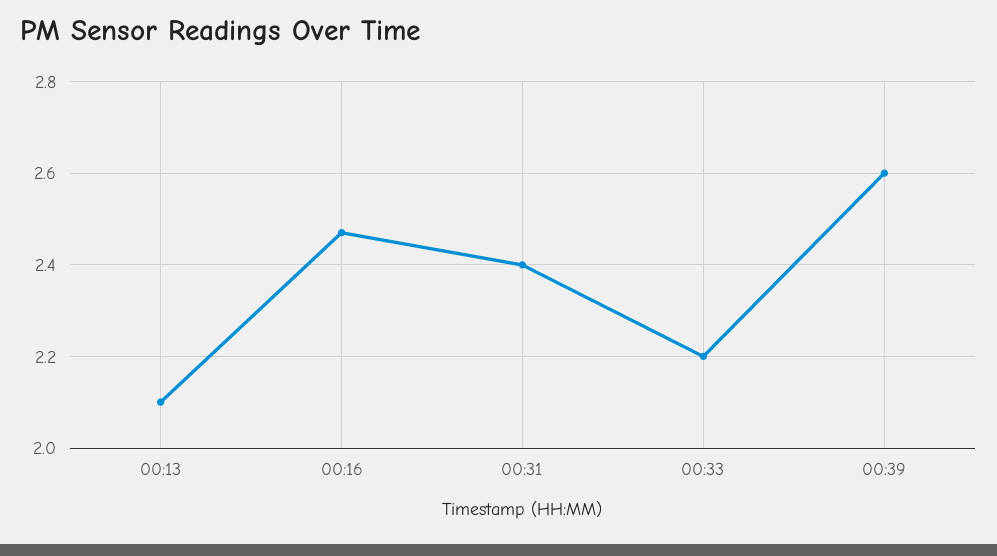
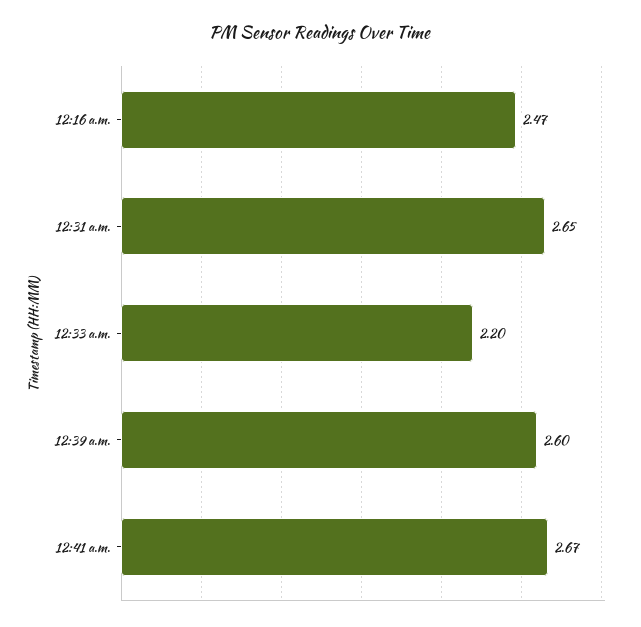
00:13: 2.1 -> none
00:31: 2.4 -> 2.65
12:41 a.m.: none -> 2.67

